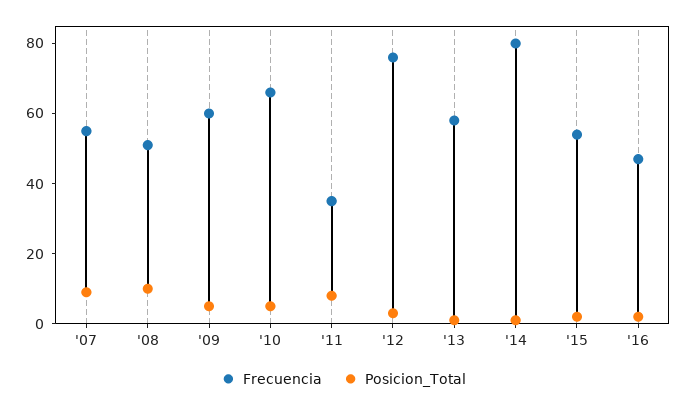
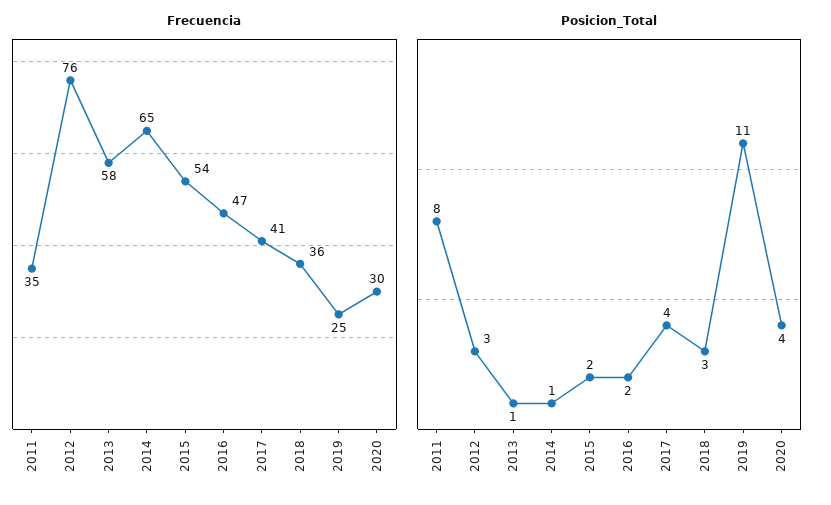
Frecuencia, '07: 55 -> none
Posicion_Total, '07: 10 -> none
Frecuencia, '08: 50 -> none
Posicion_Total, '08: 10 -> none
Frecuencia, '09: 60 -> none
Posicion_Total, '09: 5 -> none
Frecuencia, '10: 65 -> none
Posicion_Total, '10: 5 -> none
Frecuencia, '14: 80 -> 65
Frecuencia, 2017: none -> 41
Frecuencia, 2018: none -> 36
Frecuencia, 2019: none -> 25
Frecuencia, 2020: none -> 30
Posicion_Total, 2017: none -> 4
Posicion_Total, 2018: none -> 3
Posicion_Total, 2019: none -> 11
Posicion_Total, 2020: none -> 4

